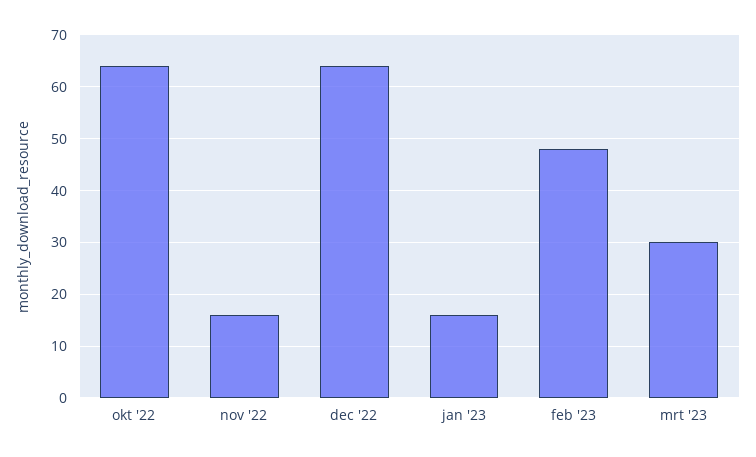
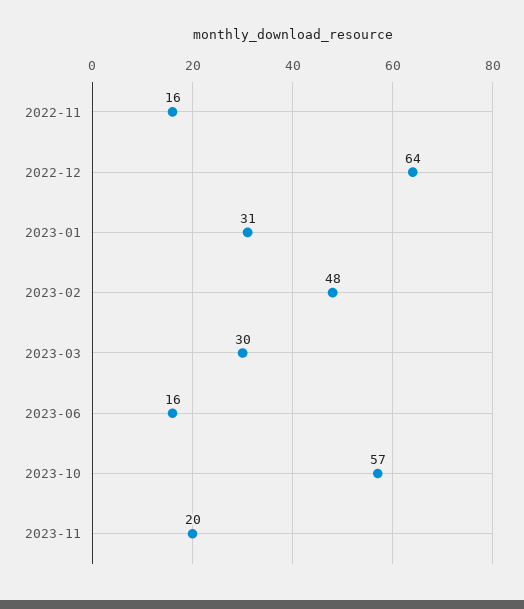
okt '22: 65 -> none
jan '23: 15 -> 31
2023-06: none -> 16
2023-10: none -> 57
2023-11: none -> 20

